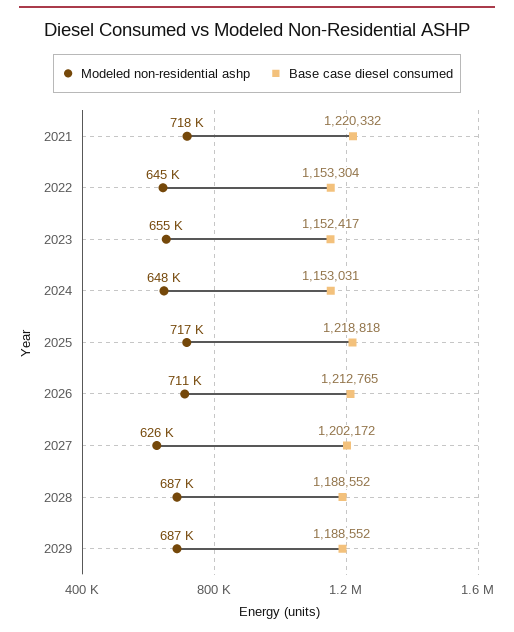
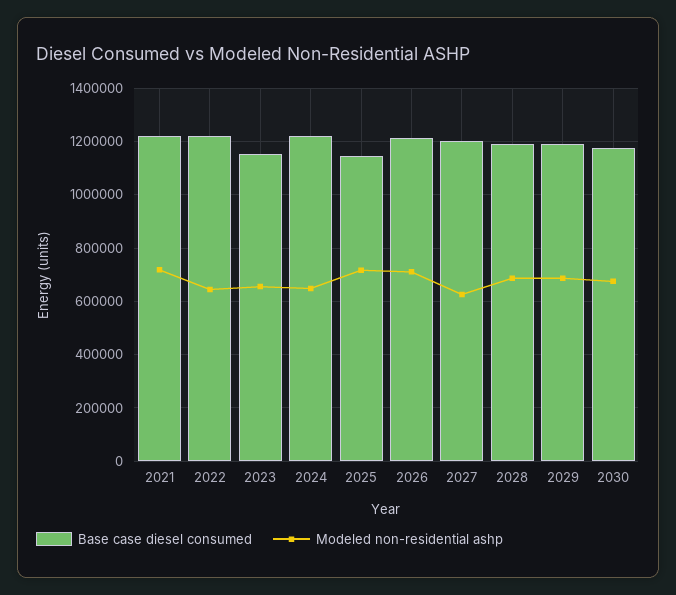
Base case diesel consumed, 2022: 1153304 -> 1225000
Base case diesel consumed, 2024: 1153031 -> 1225000
Base case diesel consumed, 2025: 1218818 -> 1150000
Base case diesel consumed, 2030: none -> 1175000
Modeled non-residential ashp, 2030: none -> 675000

